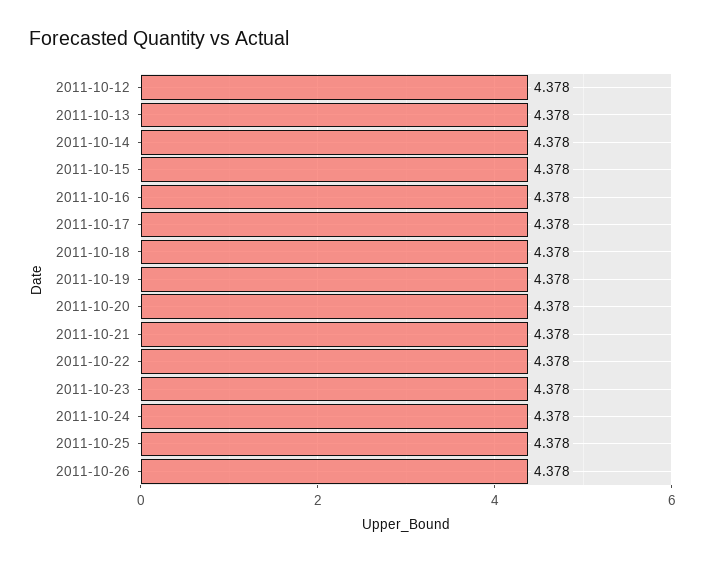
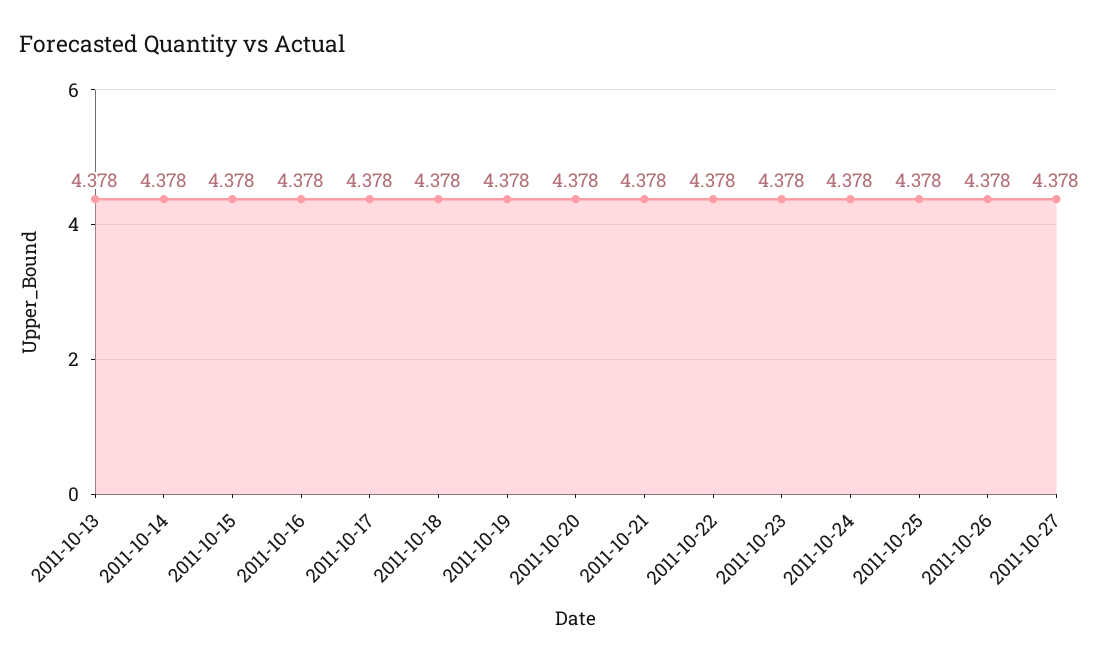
2011-10-12: 4.378 -> none
2011-10-27: none -> 4.378

